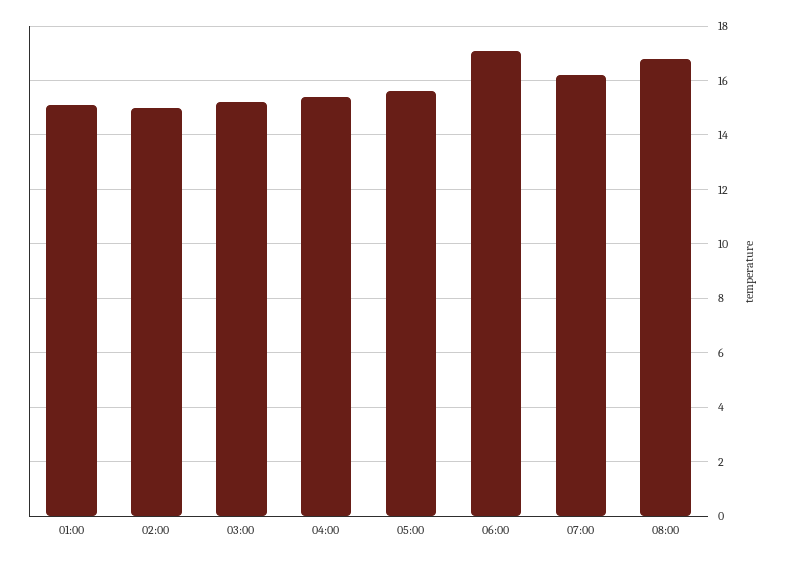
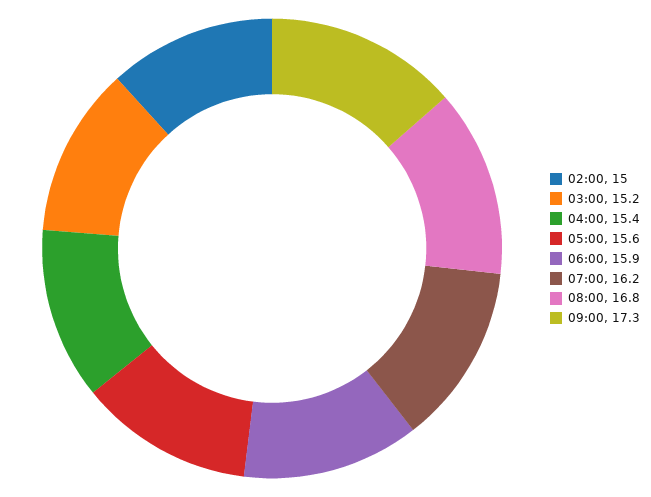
01:00: 15 -> none
06:00: 17 -> 15.9
09:00: none -> 17.3

